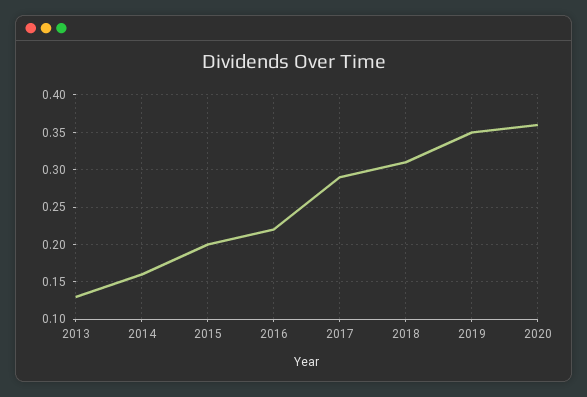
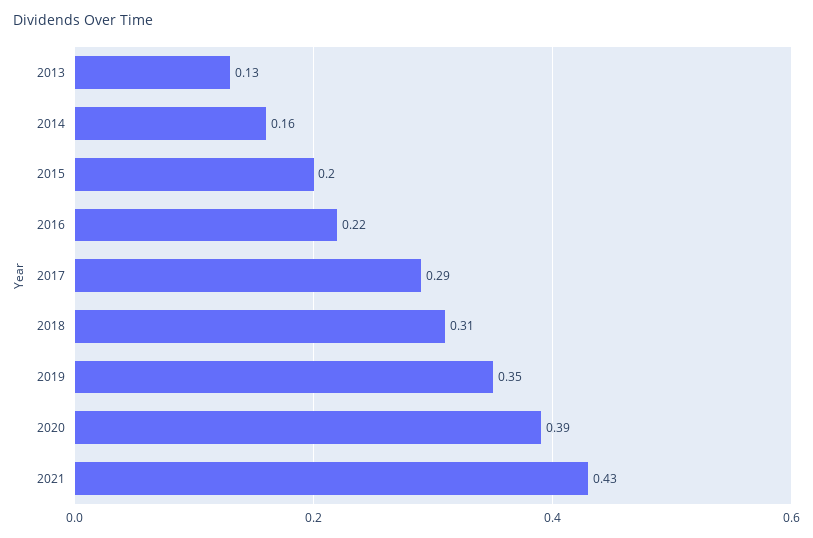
2020: 0.36 -> 0.39
2021: none -> 0.43

